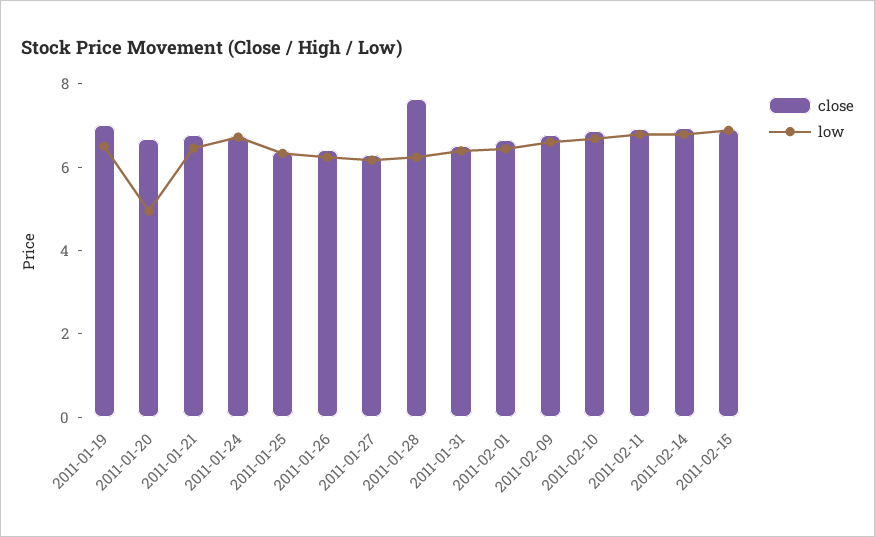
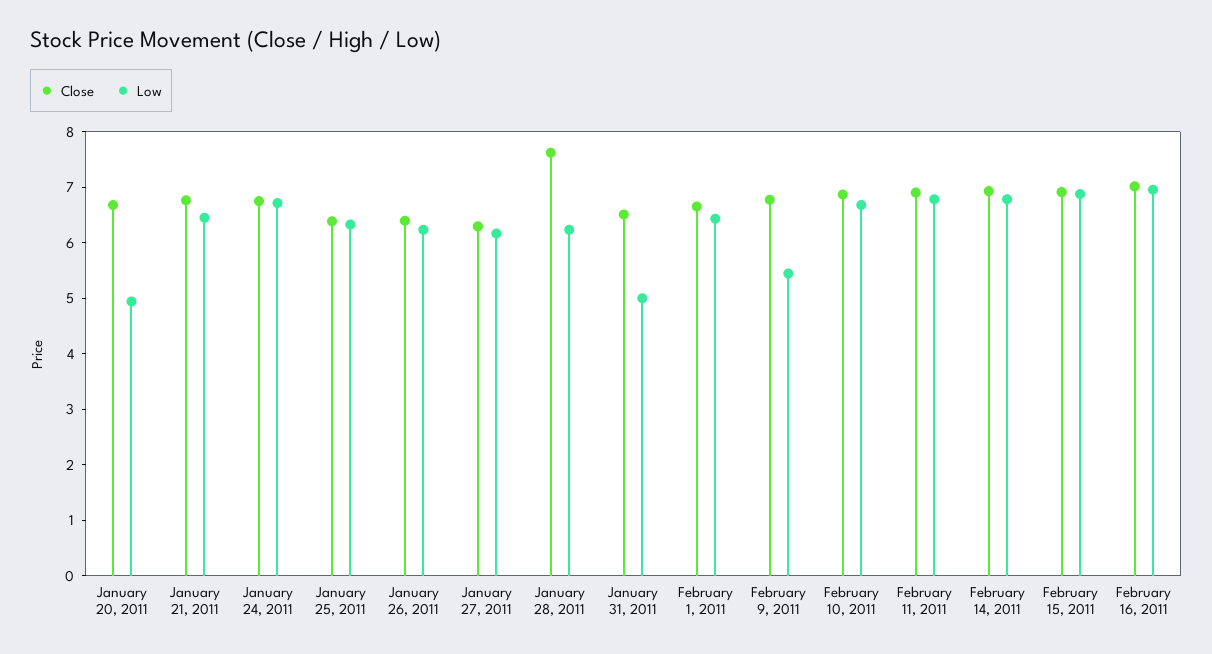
close, 2011-01-19: 7 -> none
low, 2011-01-19: 6.5 -> none
low, 2011-01-31: 6.5 -> 5
low, 2011-02-09: 6.5 -> 5.4
close, February 16, 2011: none -> 7
low, February 16, 2011: none -> 7

